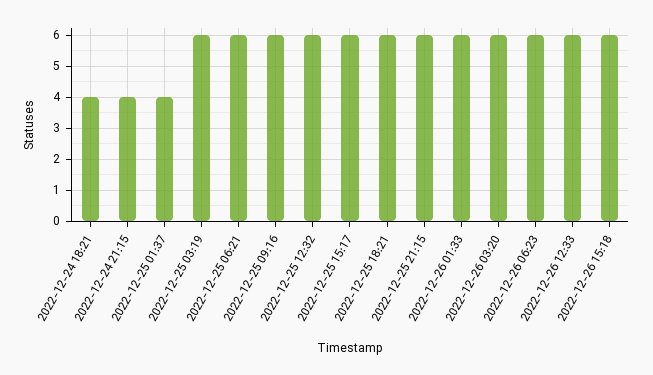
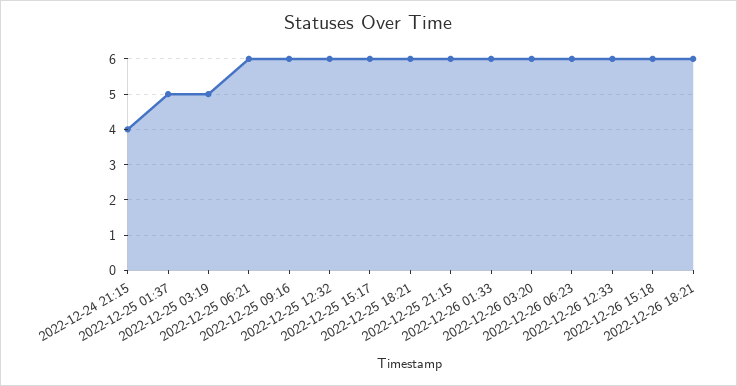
2022-12-24 18:21: 4 -> none
2022-12-25 01:37: 4 -> 5
2022-12-25 03:19: 6 -> 5
2022-12-26 18:21: none -> 6

